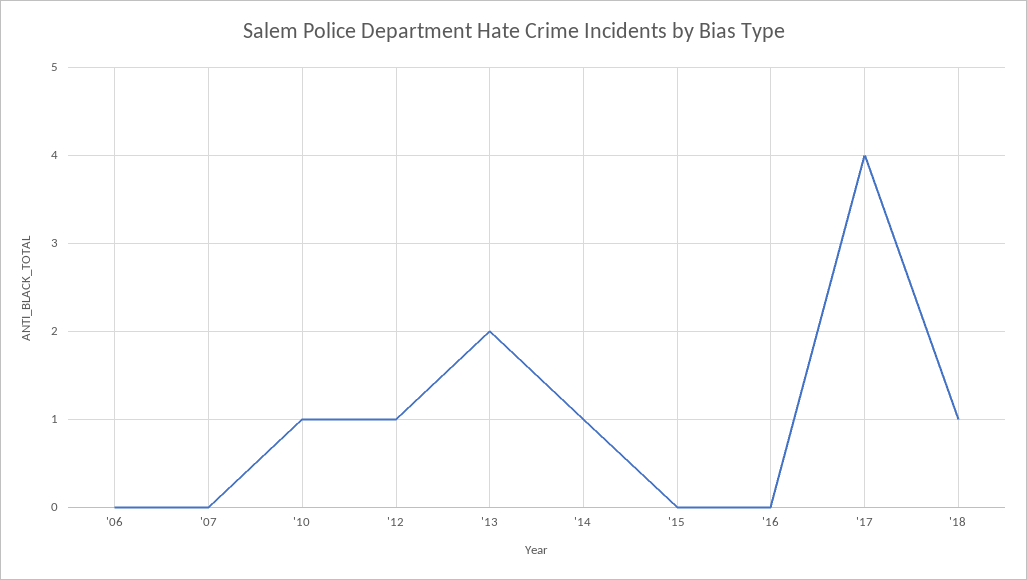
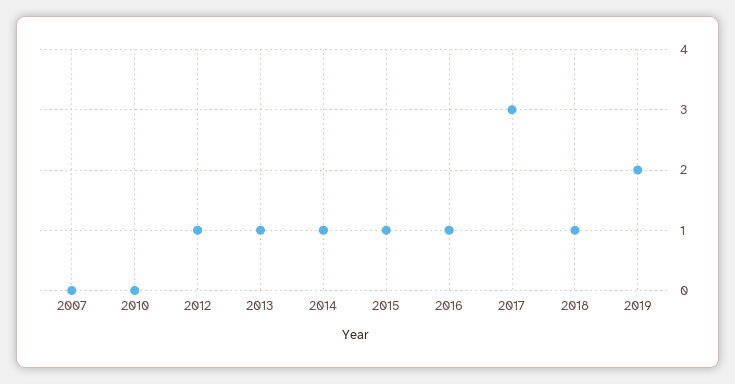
'06: 0 -> none
'10: 1 -> 0
'13: 2 -> 1
'15: 0 -> 1
'16: 0 -> 1
'17: 4 -> 3
2019: none -> 2

